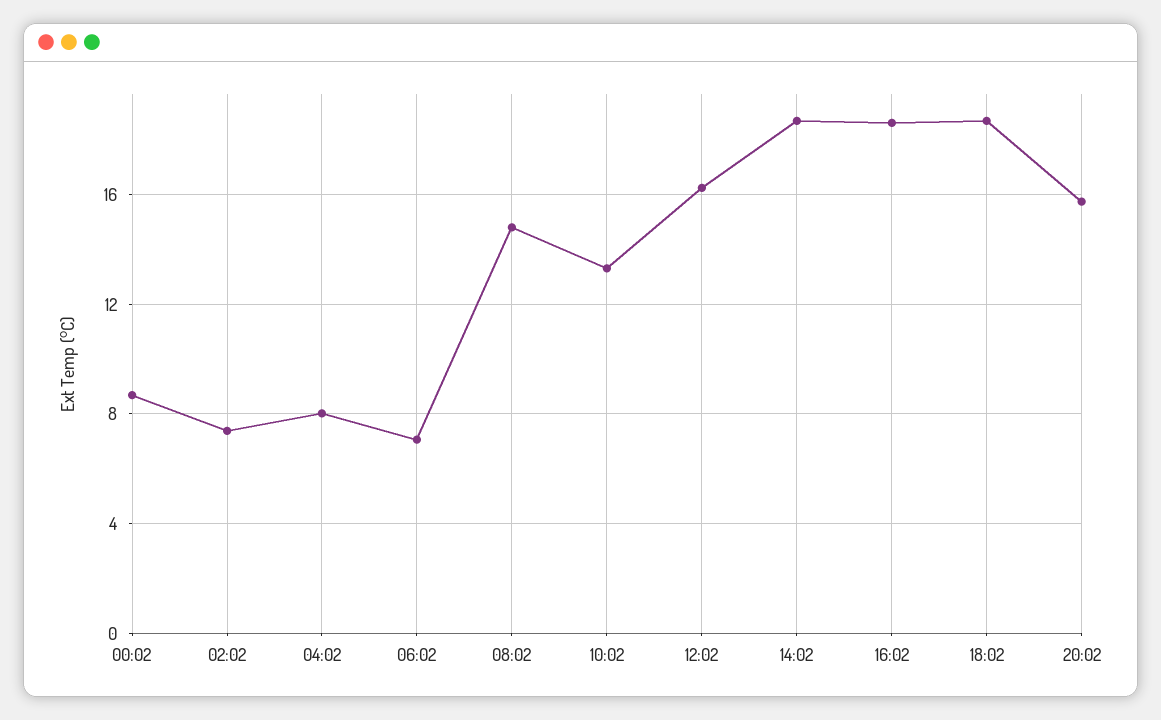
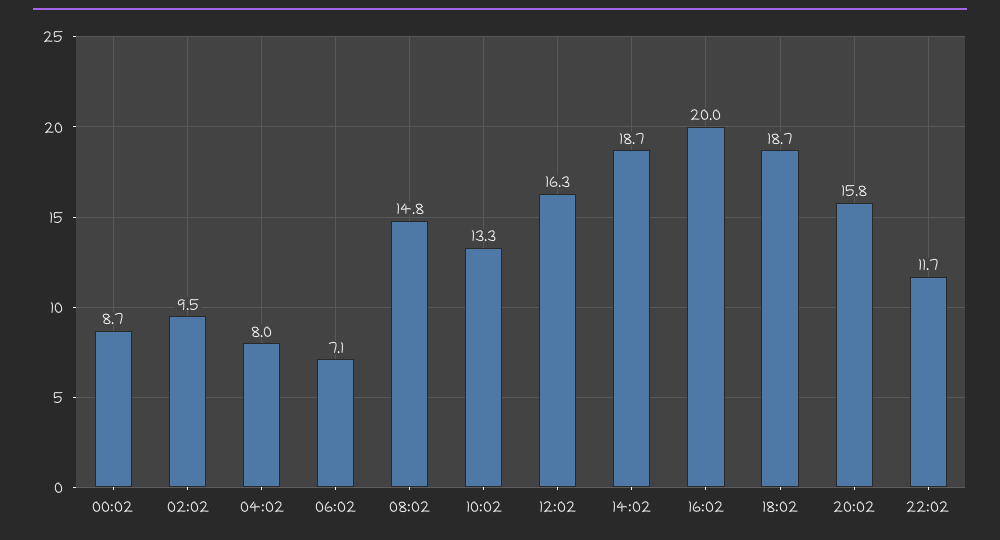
02:02: 7.5 -> 9.5
16:02: 18.5 -> 20
22:02: none -> 11.7

